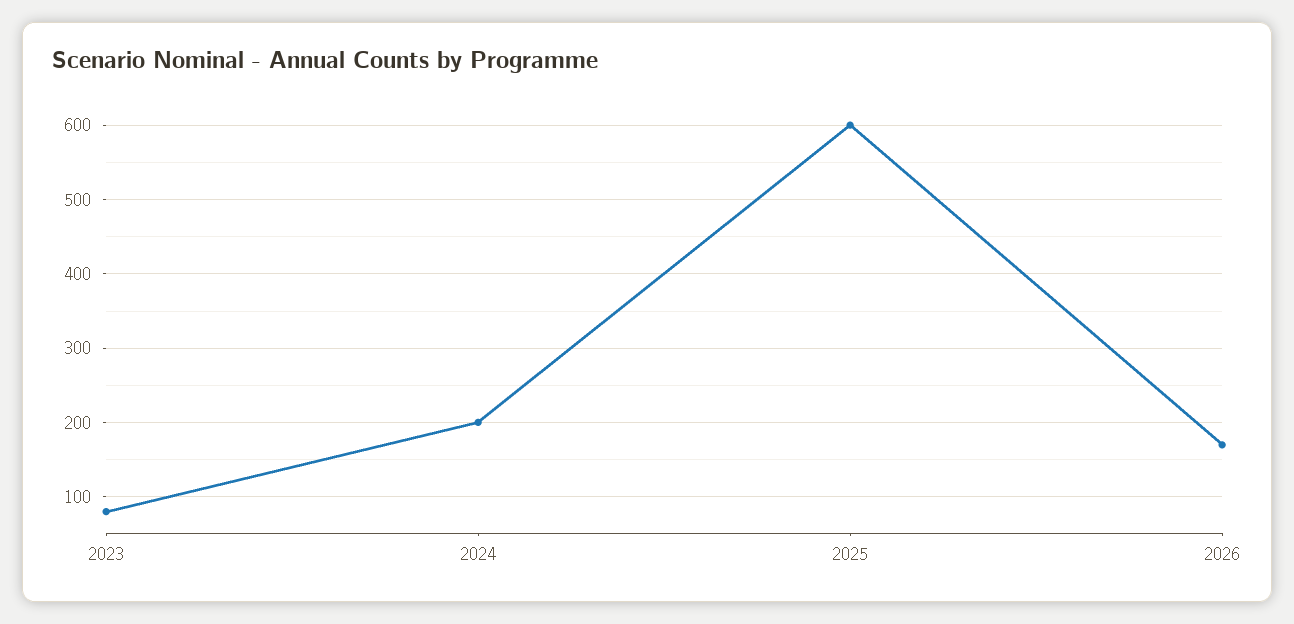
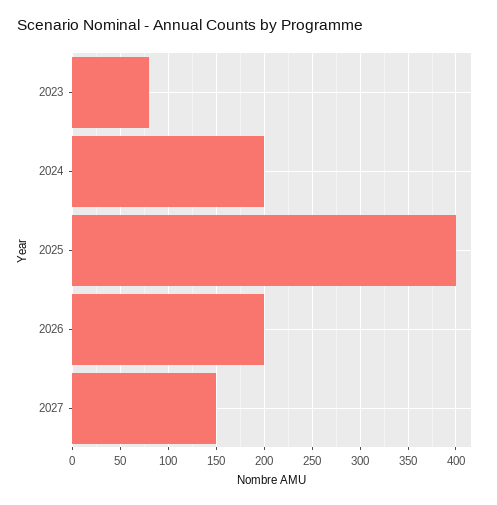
2025: 600 -> 400
2026: 170 -> 200
2027: none -> 150

